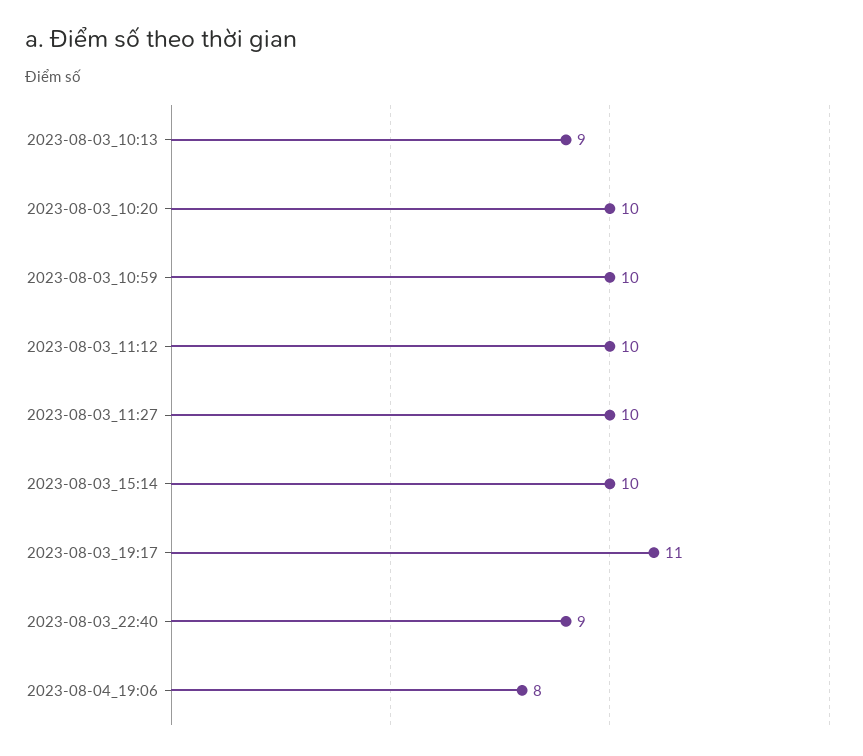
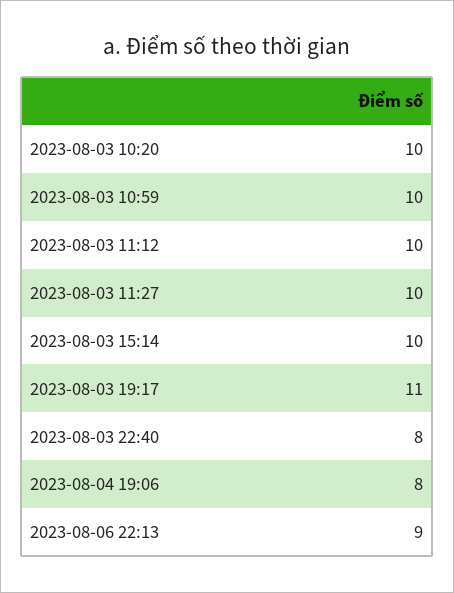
2023-08-03_10:13: 9 -> none
2023-08-03_22:40: 9 -> 8
2023-08-06 22:13: none -> 9

